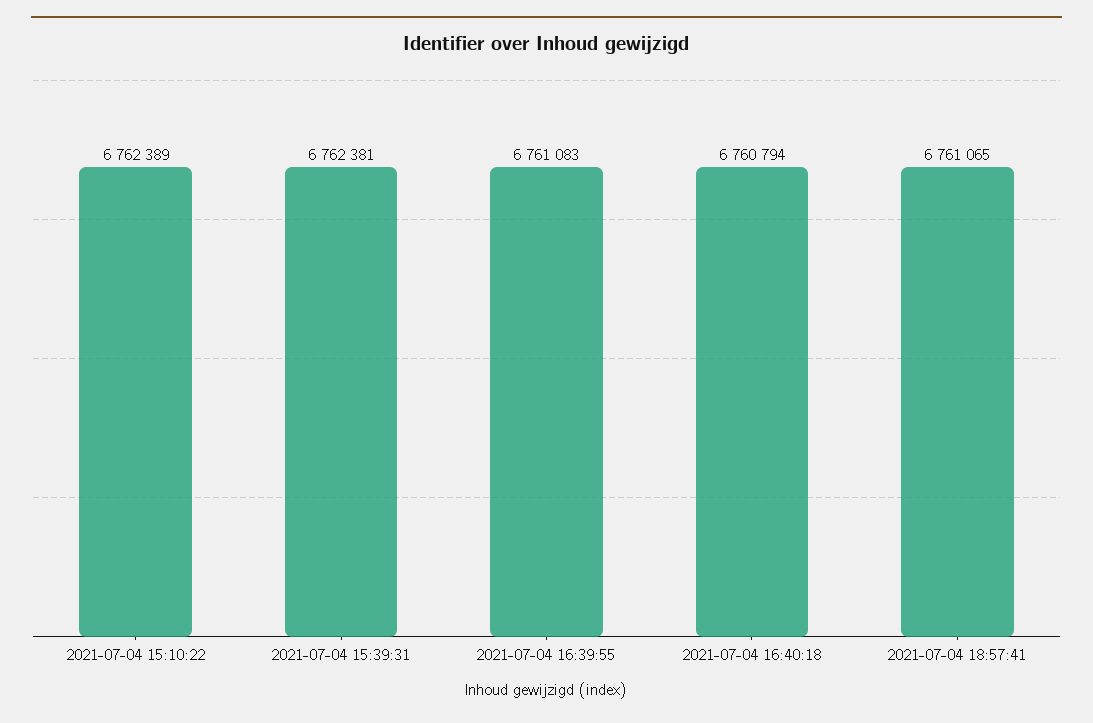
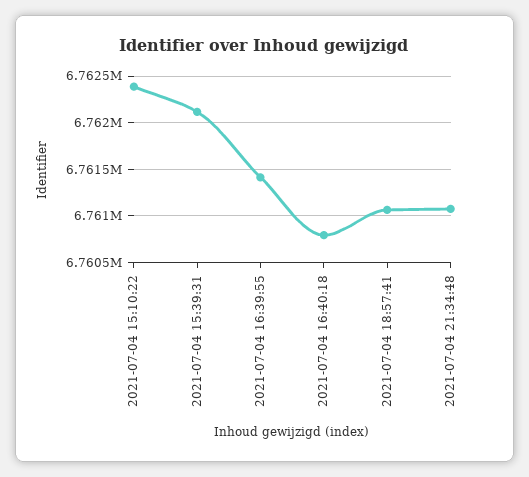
2021-07-04 15:39:31: 6762381 -> 6762100
2021-07-04 16:39:55: 6761083 -> 6761400
2021-07-04 21:34:48: none -> 6761100

